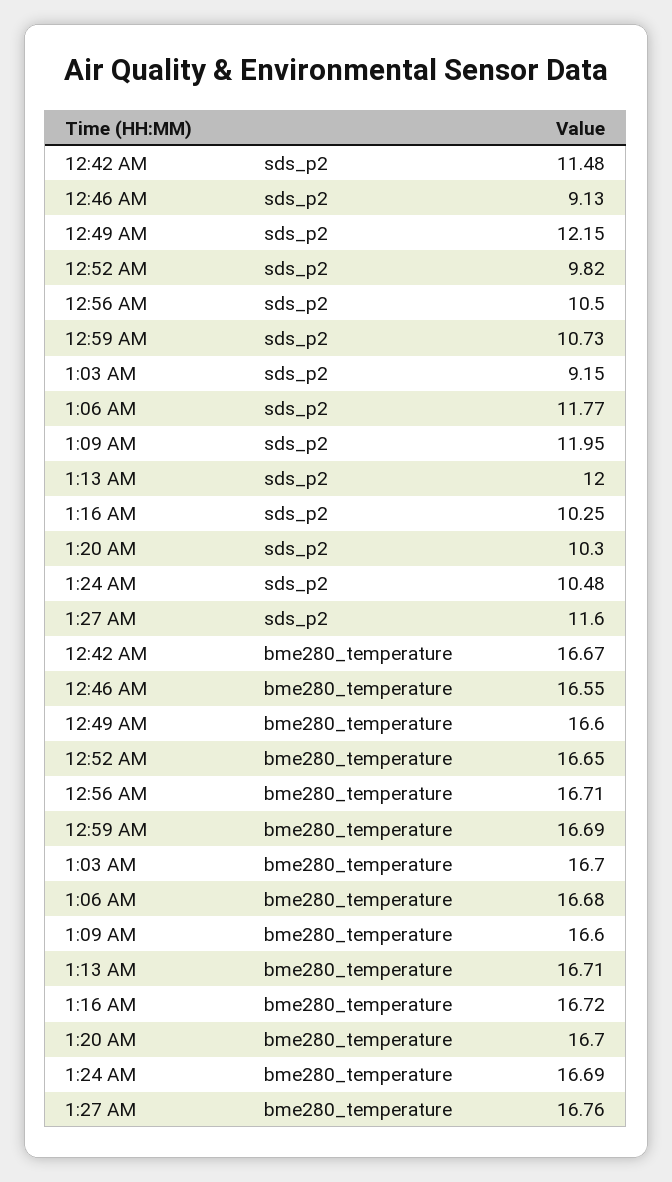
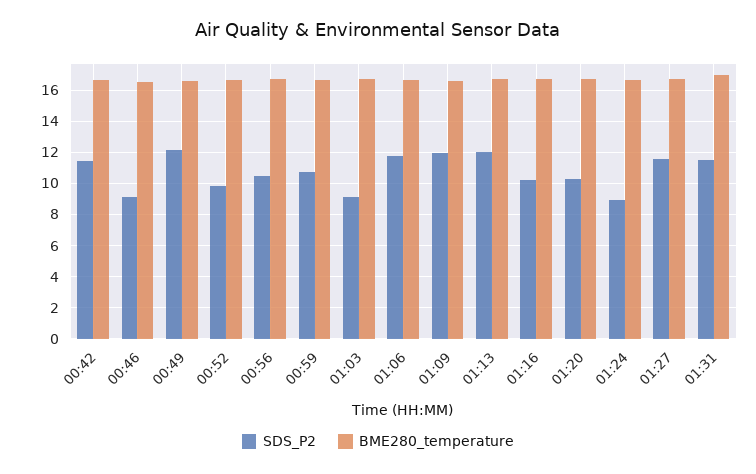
sds_p2, 1:24 AM: 10.48 -> 9
sds_p2, 01:31: none -> 11.5
bme280_temperature, 01:31: none -> 17

